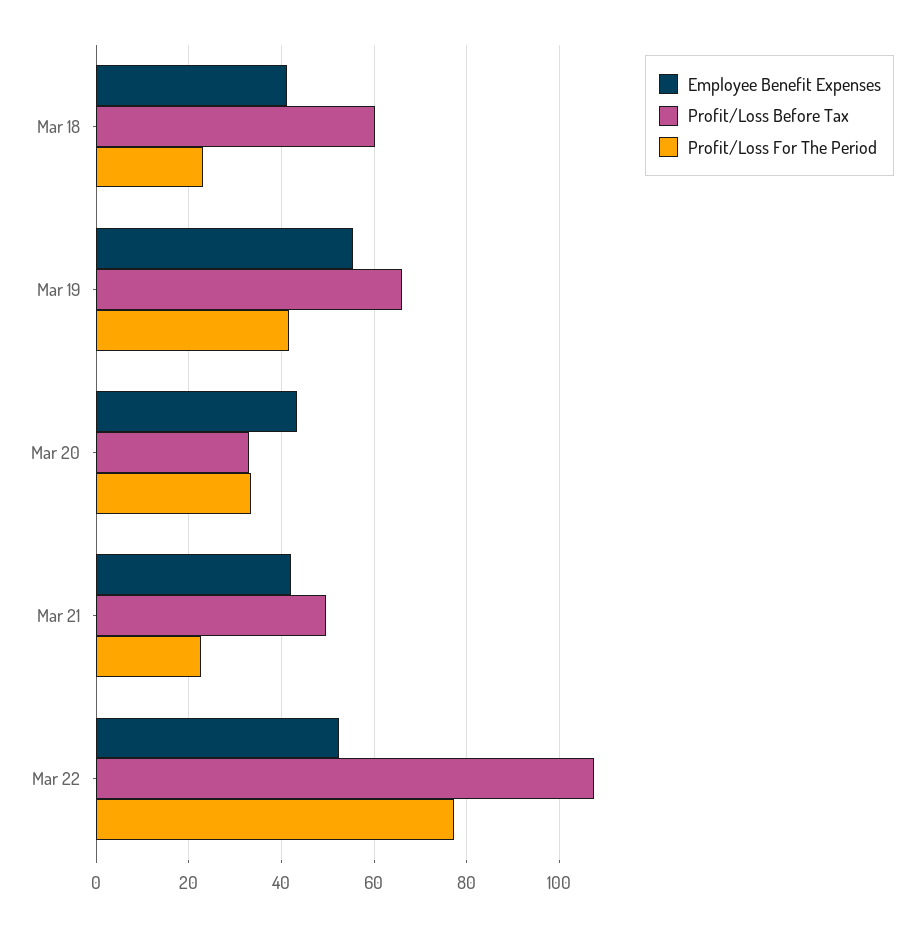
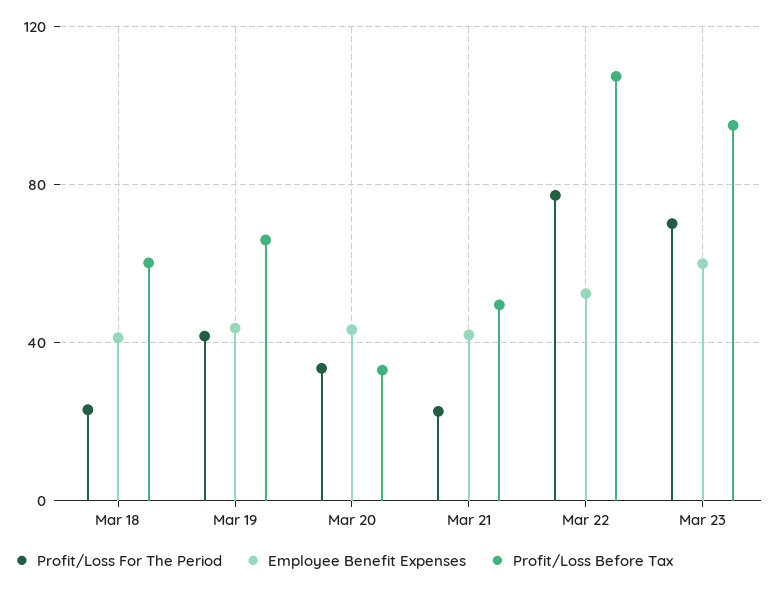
Employee Benefit Expenses, Mar 19: 56 -> 45
Profit/Loss For The Period, Mar 23: none -> 70
Employee Benefit Expenses, Mar 23: none -> 60
Profit/Loss Before Tax, Mar 23: none -> 95

